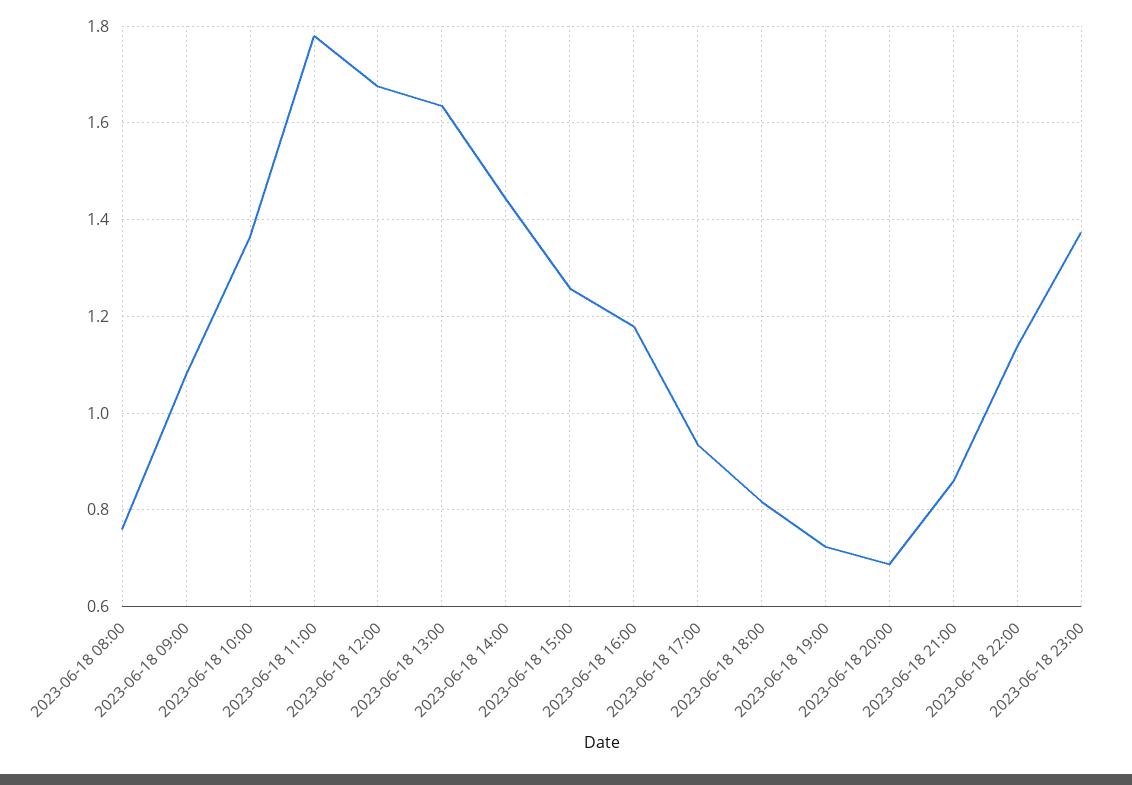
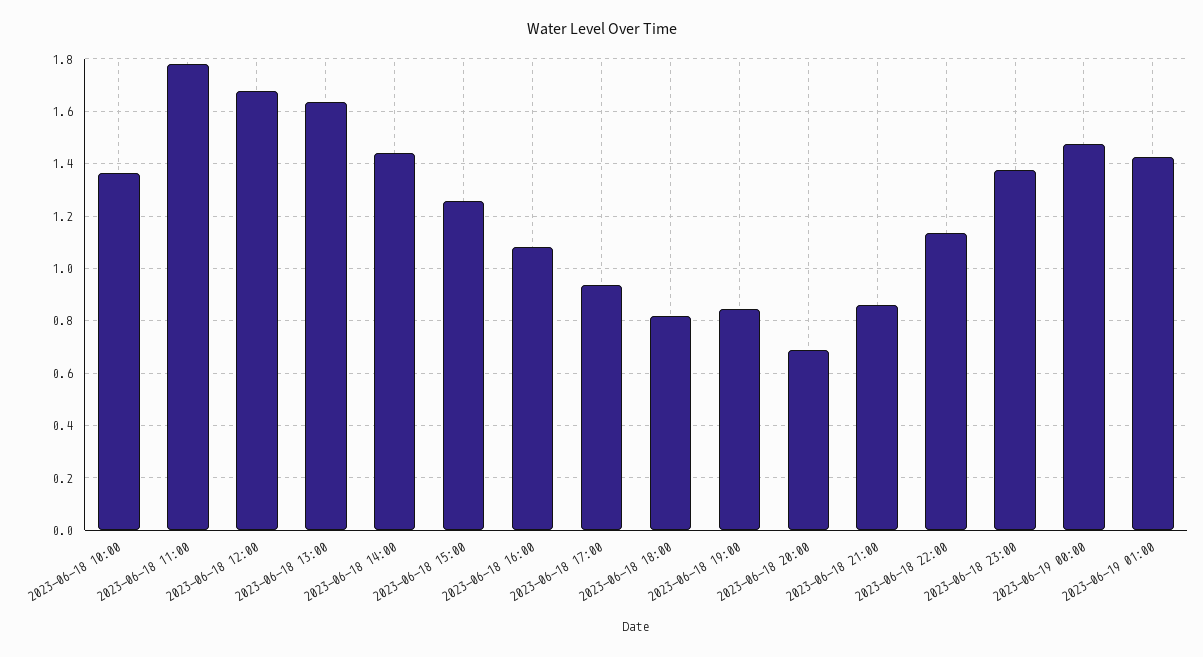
2023-06-18 08:00: 0.76 -> none
2023-06-18 09:00: 1.08 -> none
2023-06-18 16:00: 1.18 -> 1.075
2023-06-18 19:00: 0.72 -> 0.85
2023-06-19 00:00: none -> 1.475
2023-06-19 01:00: none -> 1.425

